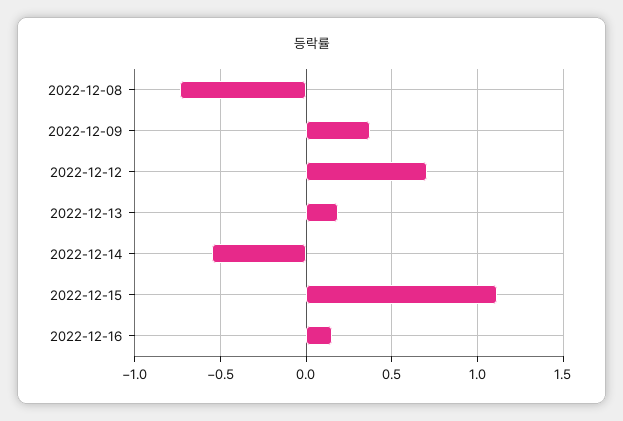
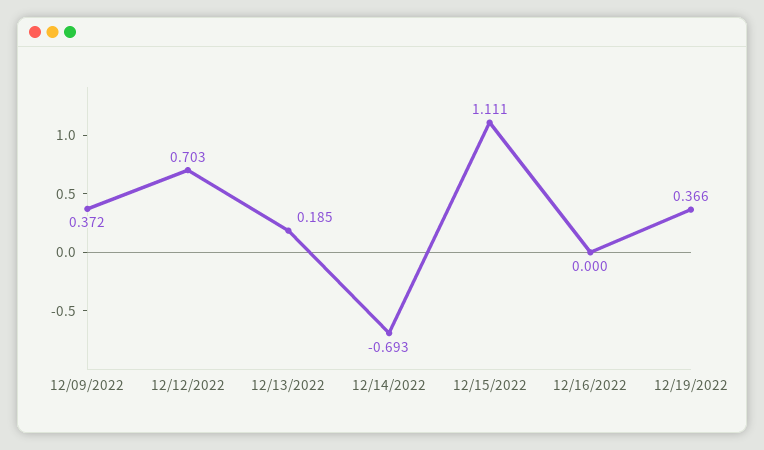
2022-12-08: -0.75 -> none
2022-12-14: -0.55 -> -0.693
2022-12-16: 0.15 -> 0
12/19/2022: none -> 0.366

